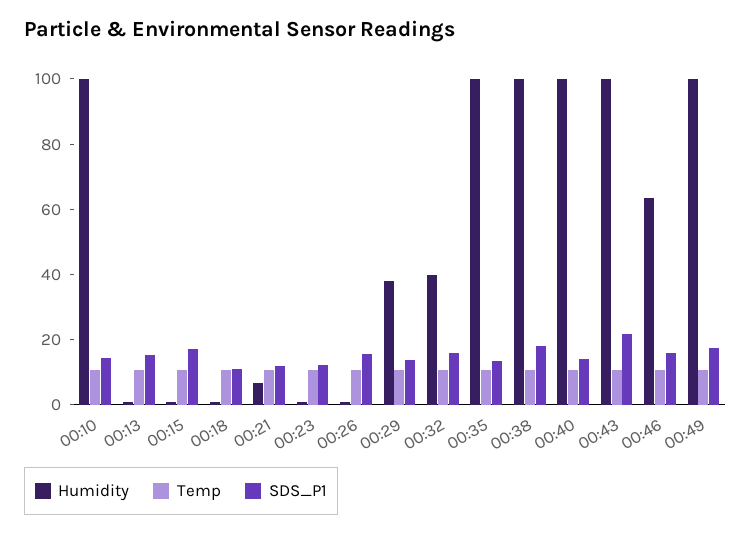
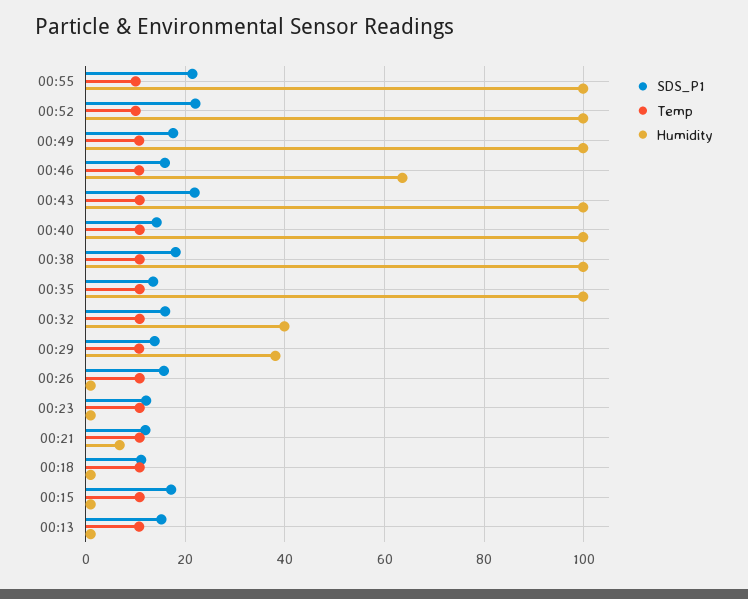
Humidity, 00:10: 100 -> none
Temp, 00:10: 10 -> none
SDS_P1, 00:10: 15 -> none
SDS_P1, 00:55: none -> 22
Temp, 00:55: none -> 10
Humidity, 00:55: none -> 100
SDS_P1, 00:52: none -> 22
Temp, 00:52: none -> 10
Humidity, 00:52: none -> 100

